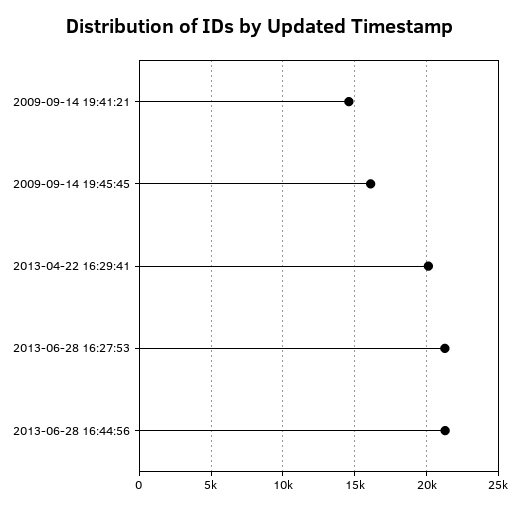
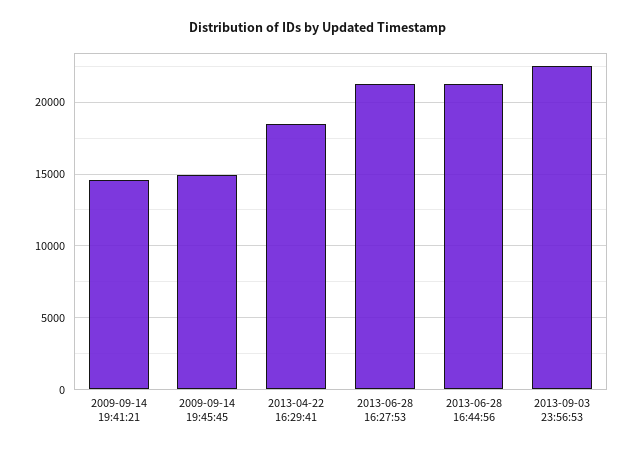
2009-09-14 19:45:45: 16000 -> 15000
2013-04-22 16:29:41: 20000 -> 18500
2013-09-03 23:56:53: none -> 22500

